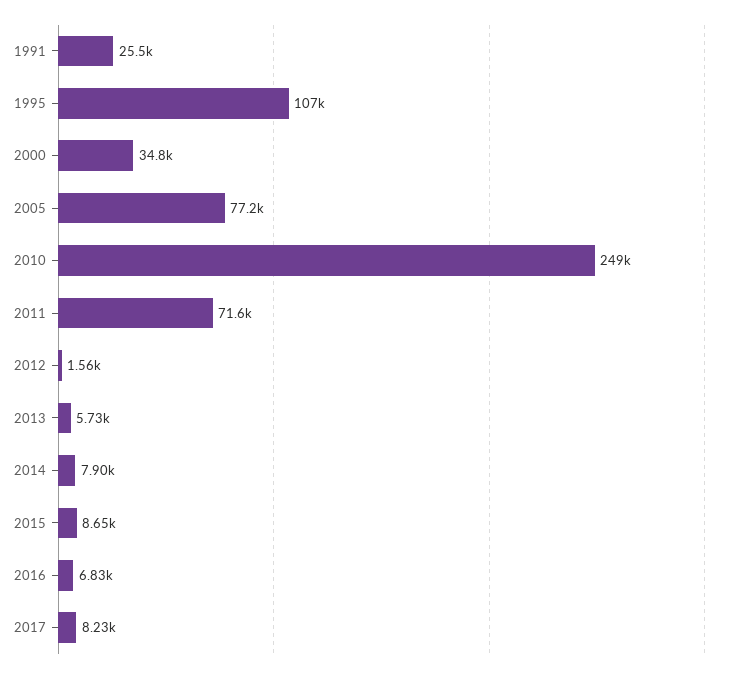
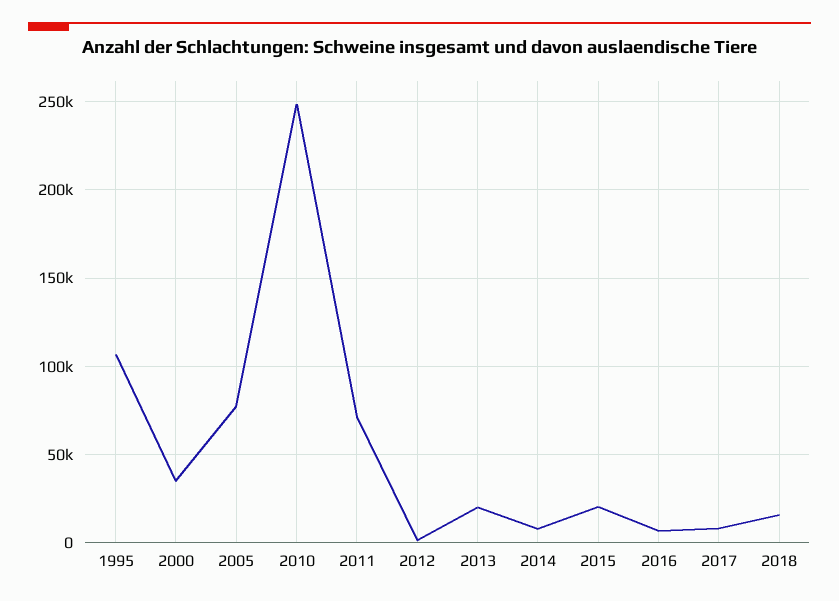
1991: 25500 -> none
2013: 5730 -> 20000
2015: 8650 -> 20000
2018: none -> 15000

